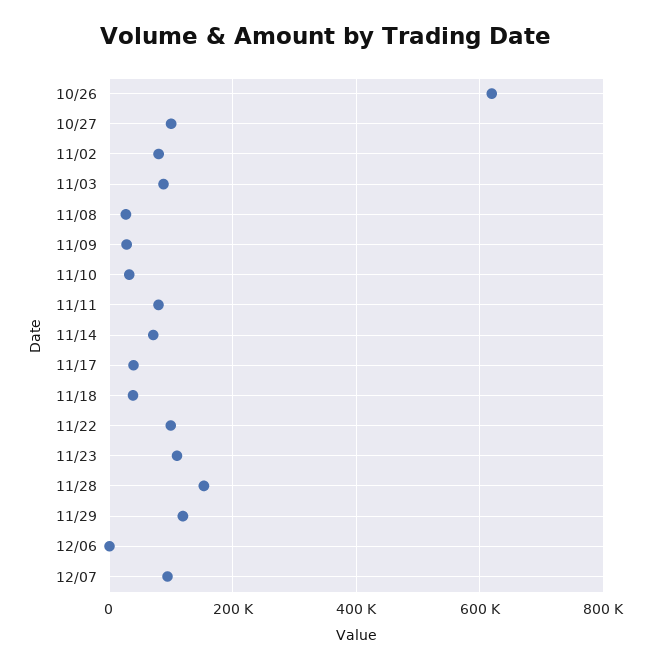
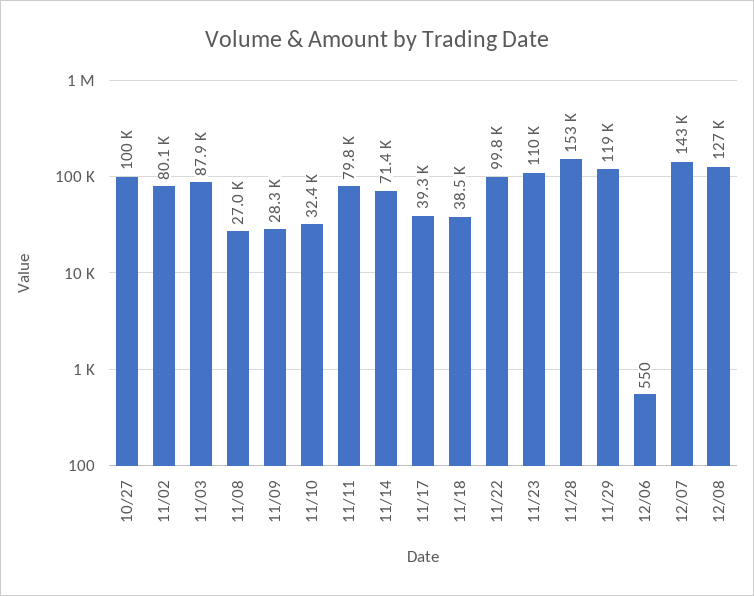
10/26: 620000 -> none
12/07: 100000 -> 143000
12/08: none -> 127000

